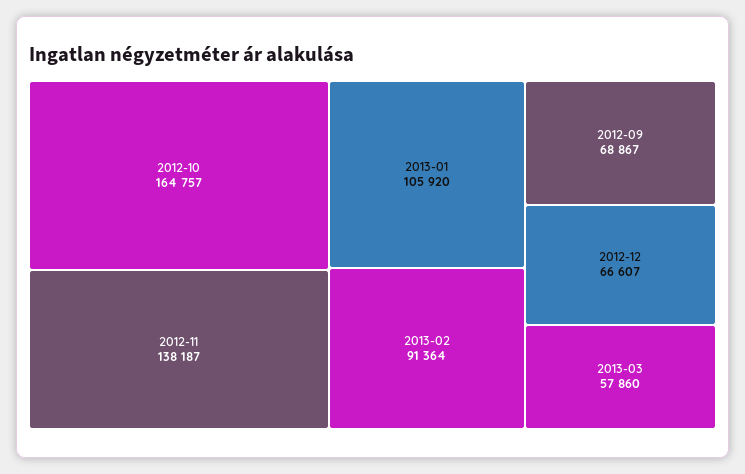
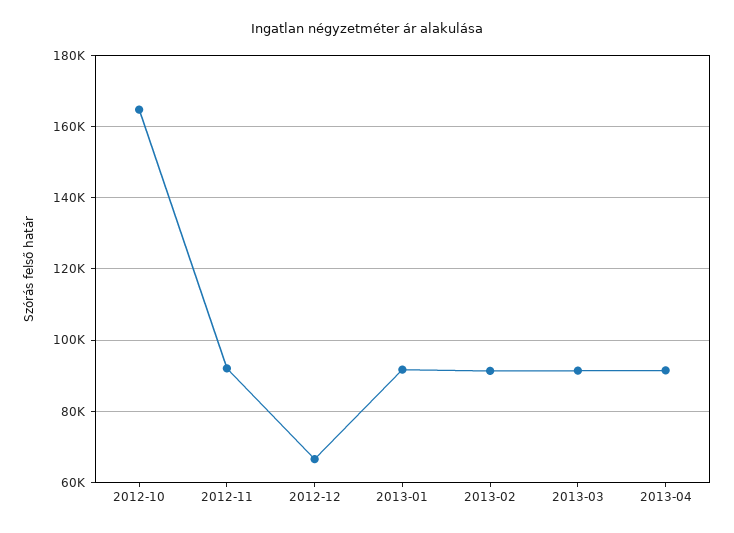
2012-11: 138187 -> 92000
2013-01: 105920 -> 92000
2012-09: 68867 -> none
2013-03: 57860 -> 92000
2013-04: none -> 92000

